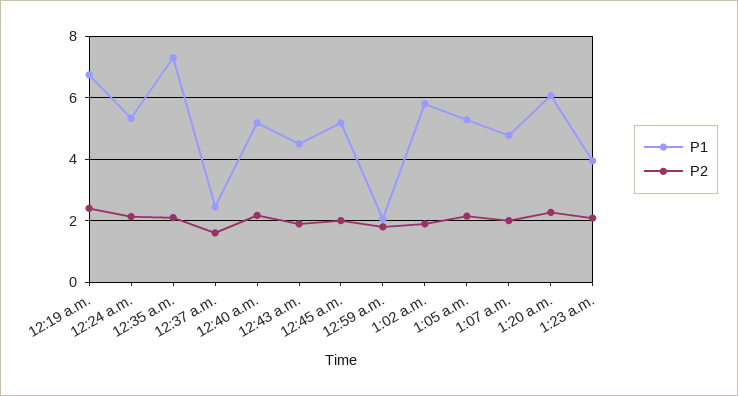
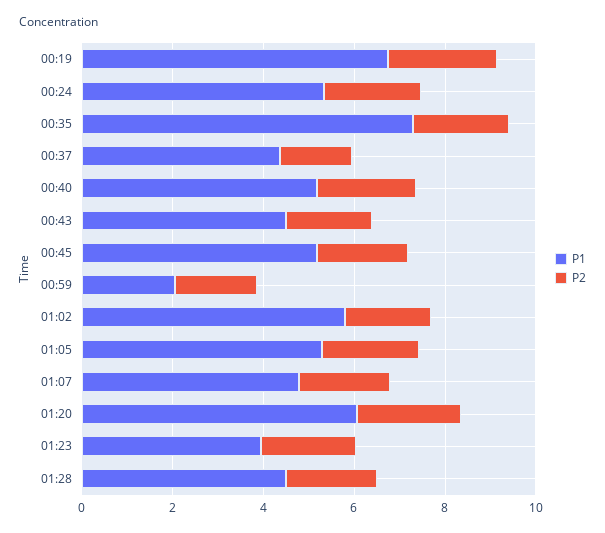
P1, 12:37 a.m.: 2.4 -> 4.5
P1, 01:28: none -> 4.5
P2, 01:28: none -> 2

